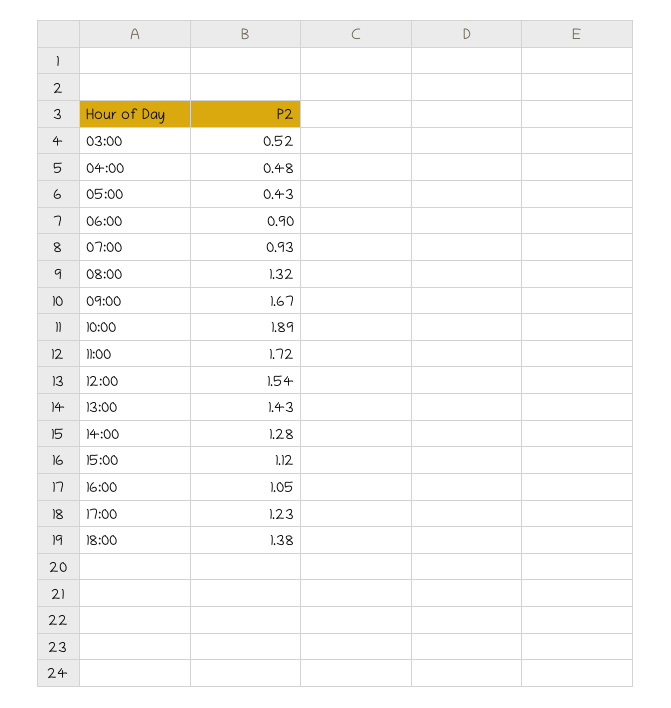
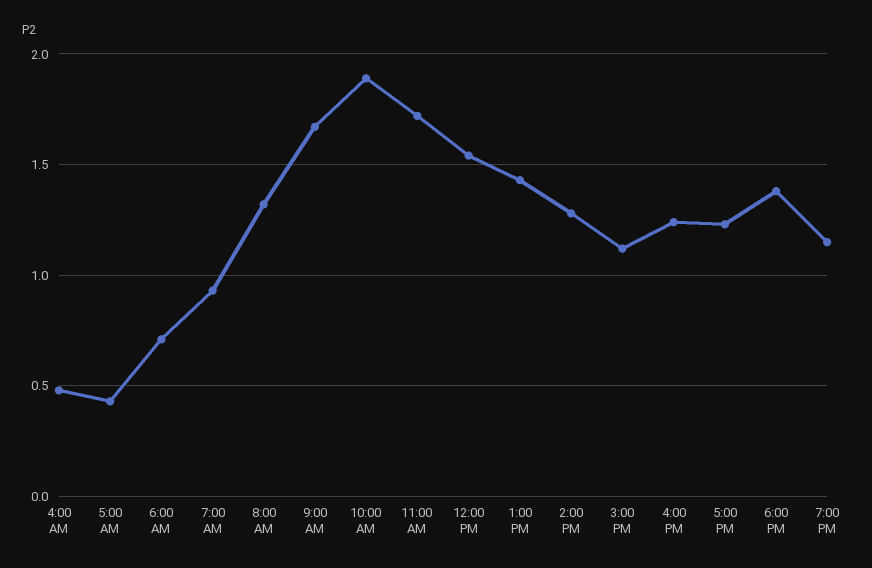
03:00: 0.52 -> none
06:00: 0.9 -> 0.7
16:00: 1.05 -> 1.25
7:00 PM: none -> 1.15

